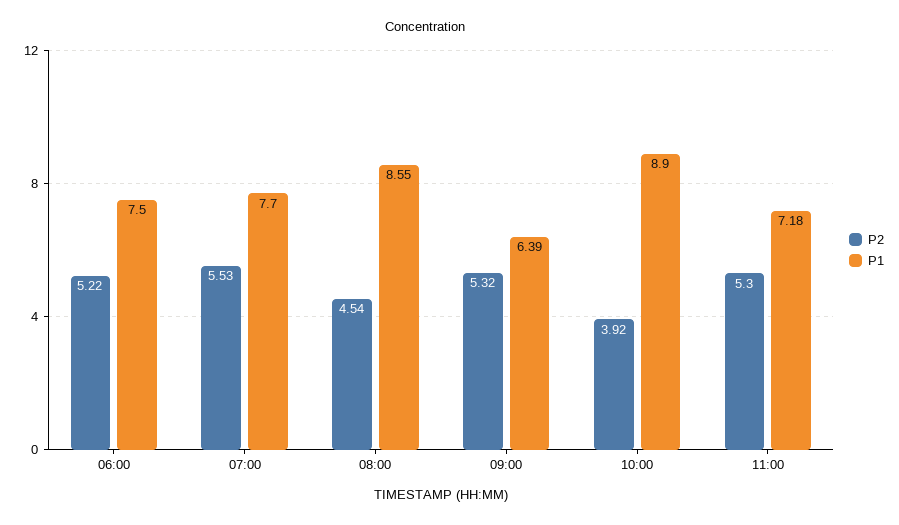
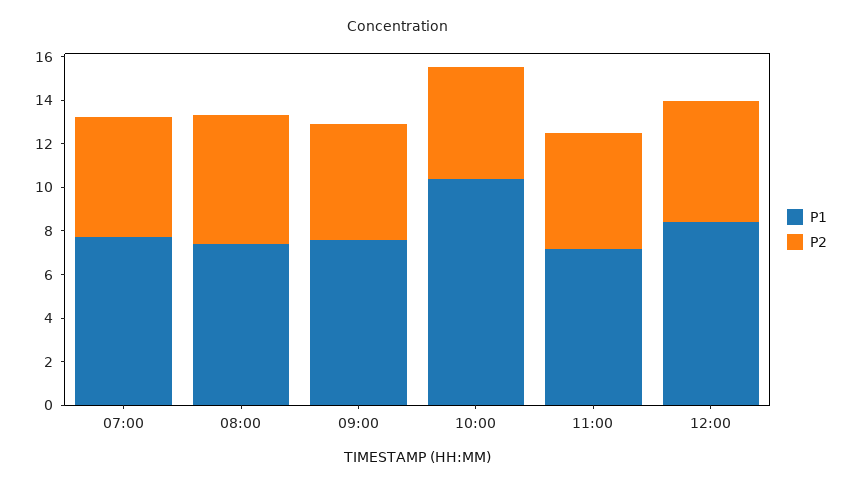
P2, 06:00: 5.22 -> none
P1, 06:00: 7.5 -> none
P2, 08:00: 4.54 -> 6
P1, 08:00: 8.55 -> 7.5
P1, 09:00: 6.39 -> 7.5
P2, 10:00: 3.92 -> 5
P1, 10:00: 8.9 -> 10.5
P1, 12:00: none -> 8.5
P2, 12:00: none -> 5.5

